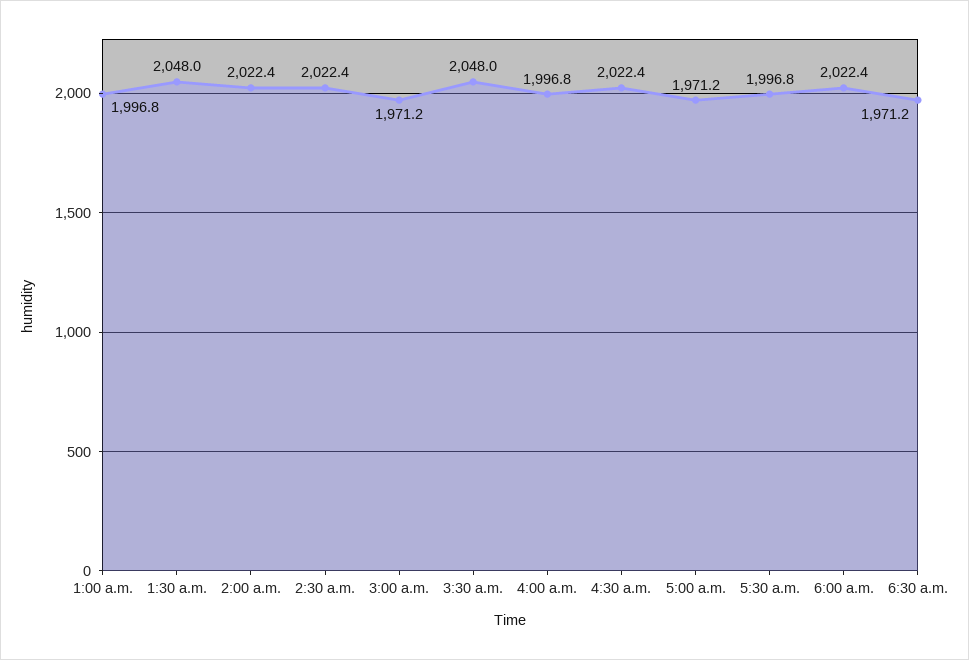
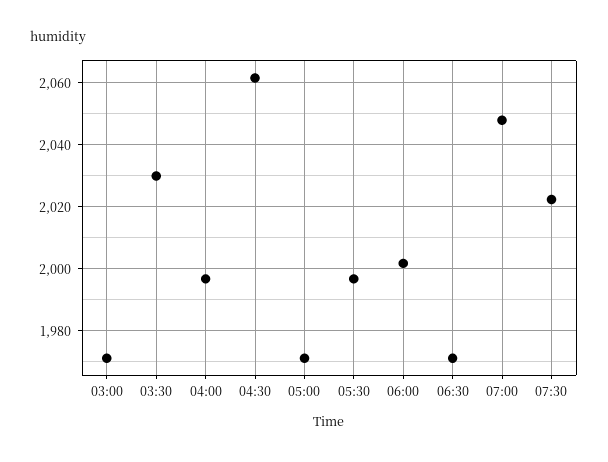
1:00 a.m.: 1996.8 -> none
1:30 a.m.: 2048 -> none
2:00 a.m.: 2022.4 -> none
2:30 a.m.: 2022.4 -> none
3:30 a.m.: 2048 -> 2030
4:30 a.m.: 2022.4 -> 2062
6:00 a.m.: 2022.4 -> 2002
07:00: none -> 2048
07:30: none -> 2022

